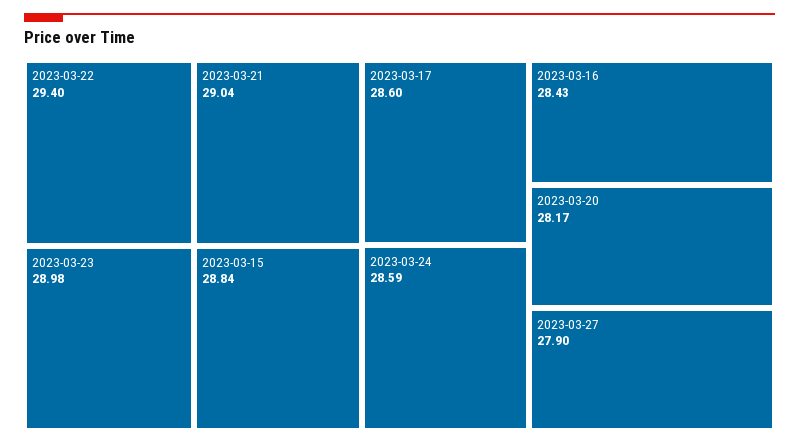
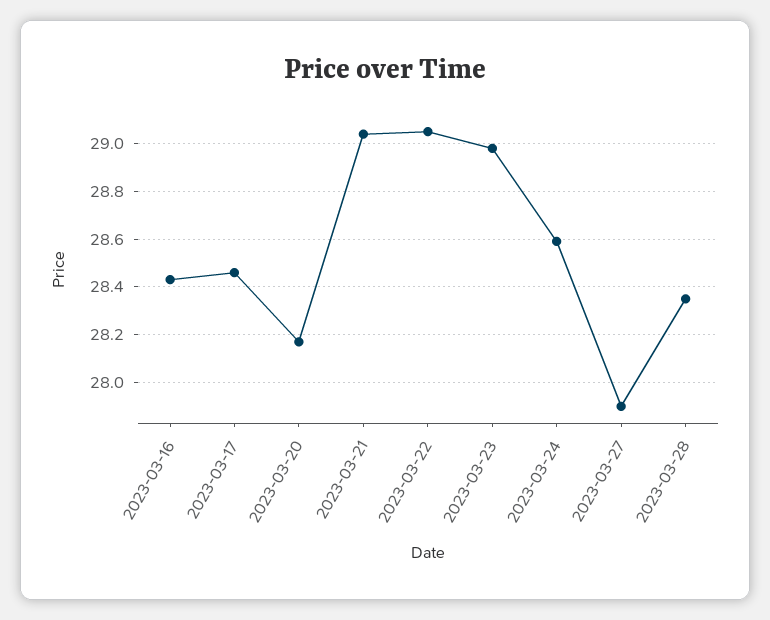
2023-03-22: 29.4 -> 29.05
2023-03-15: 28.84 -> none
2023-03-17: 28.6 -> 28.45
2023-03-28: none -> 28.35

